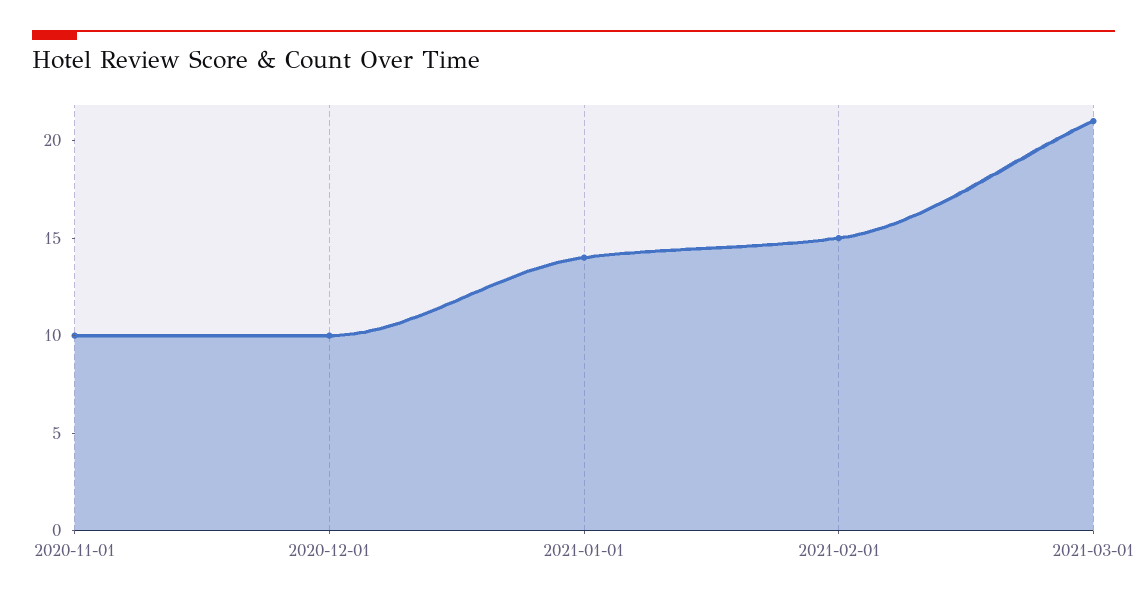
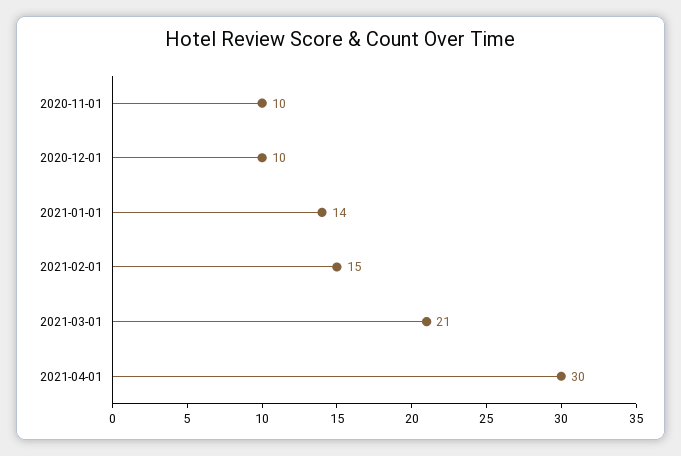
2021-04-01: none -> 30

